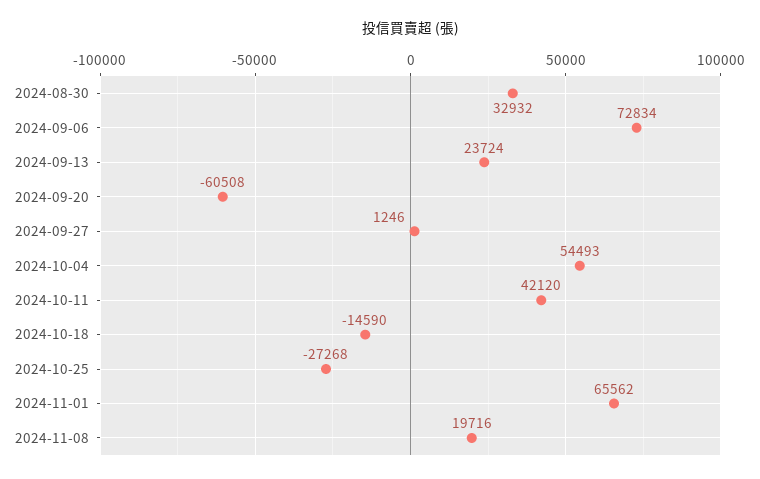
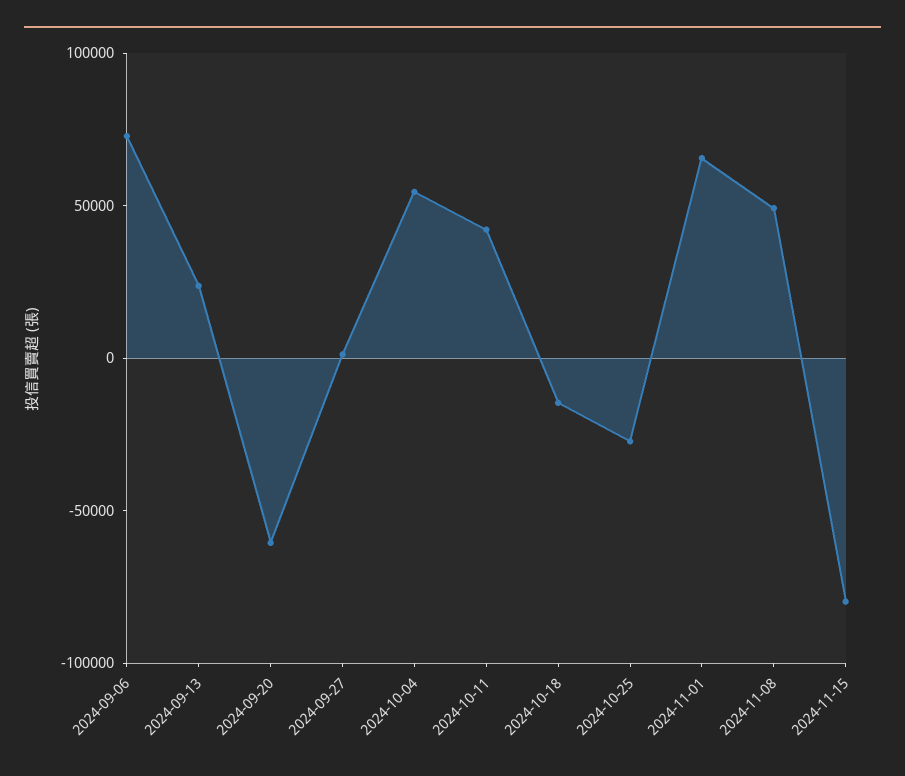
2024-08-30: 32932 -> none
2024-11-08: 19716 -> 50000
2024-11-15: none -> -80000

